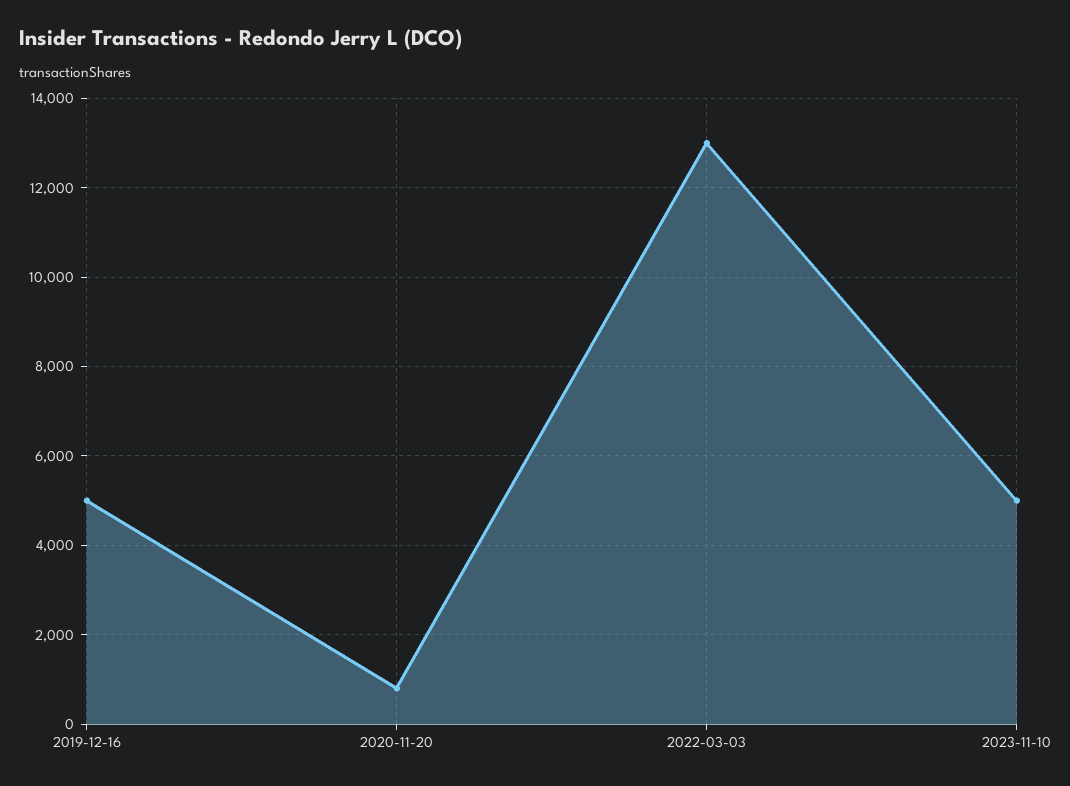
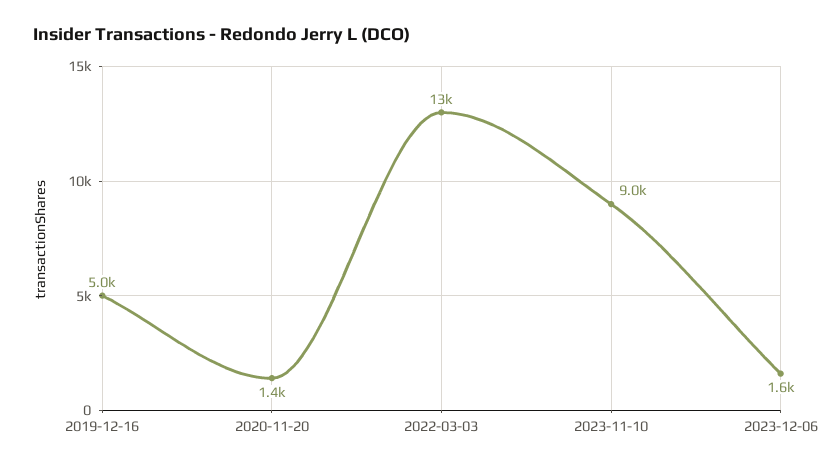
2020-11-20: 800 -> 1400
2023-11-10: 5000 -> 9000
2023-12-06: none -> 1600

